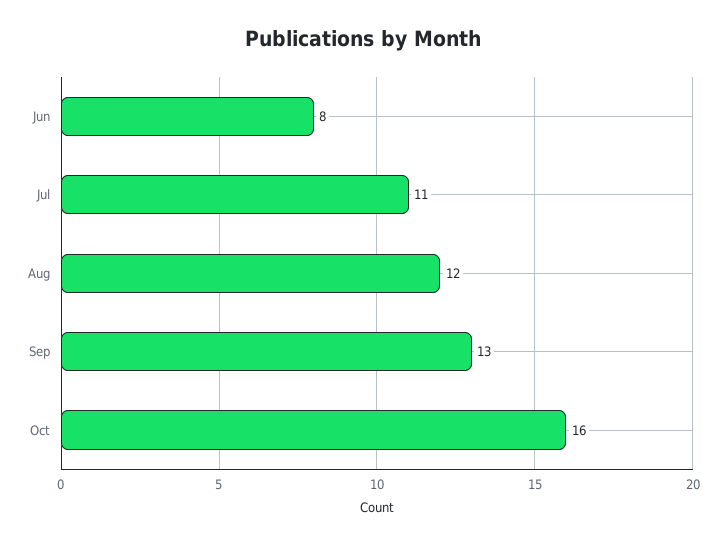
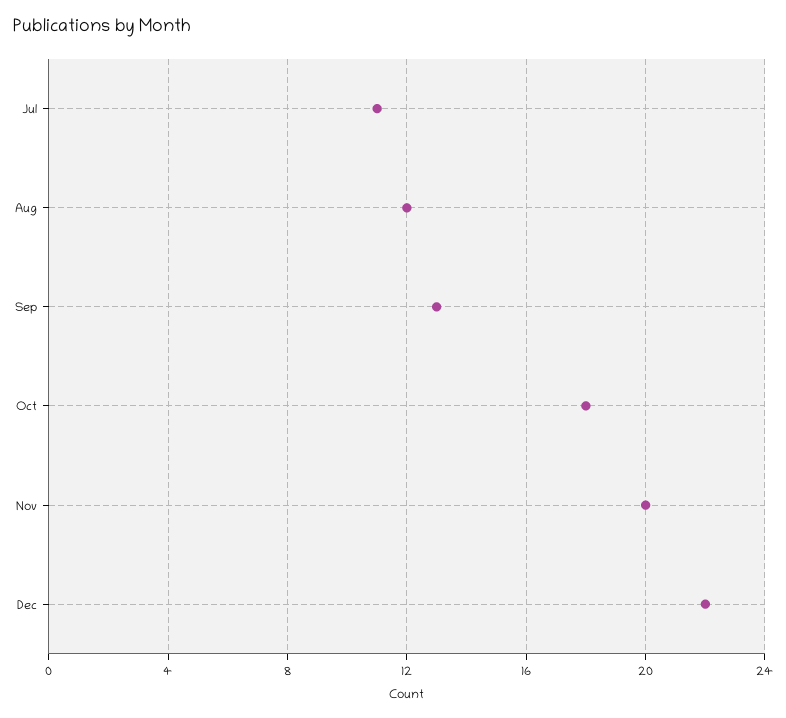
Jun: 8 -> none
Oct: 16 -> 18
Nov: none -> 20
Dec: none -> 22

